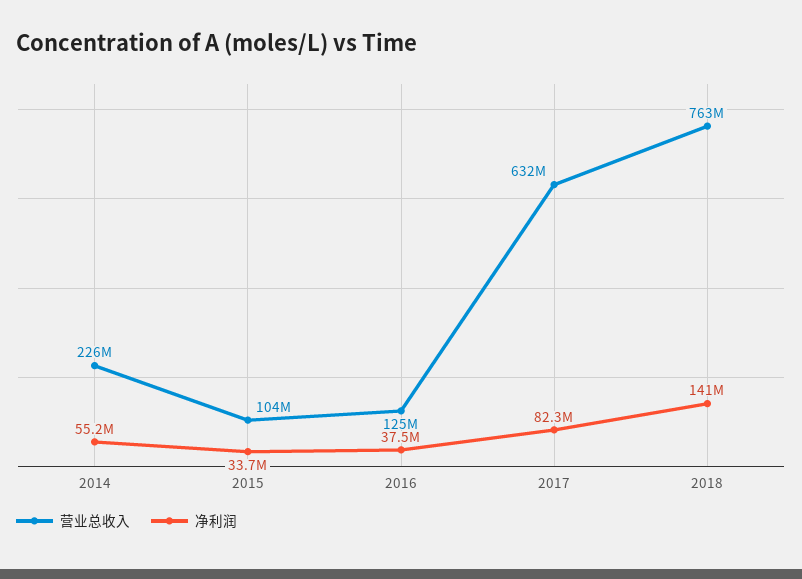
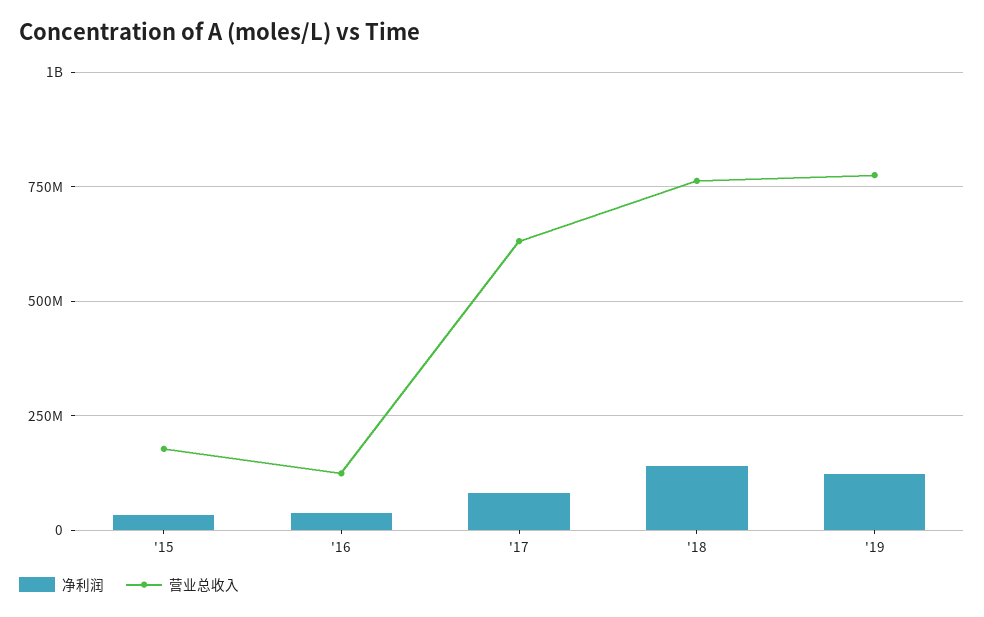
营业总收入, 2014: 226000000 -> none
净利润, 2014: 55200000 -> none
营业总收入, 2015: 104000000 -> 175000000
净利润, '19: none -> 125000000
营业总收入, '19: none -> 775000000

